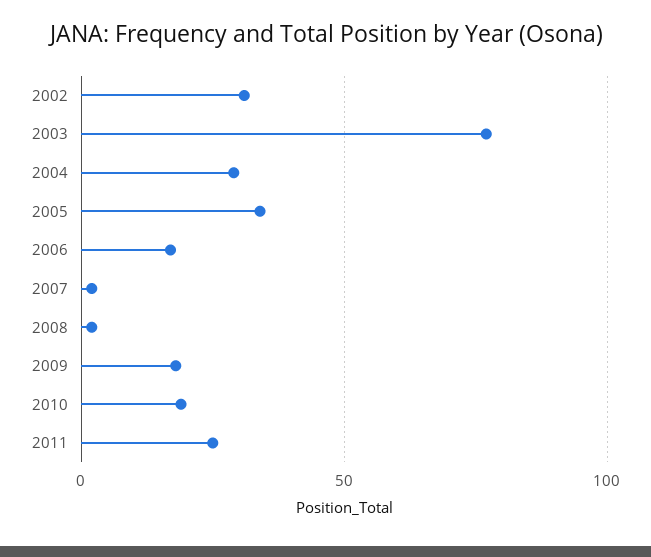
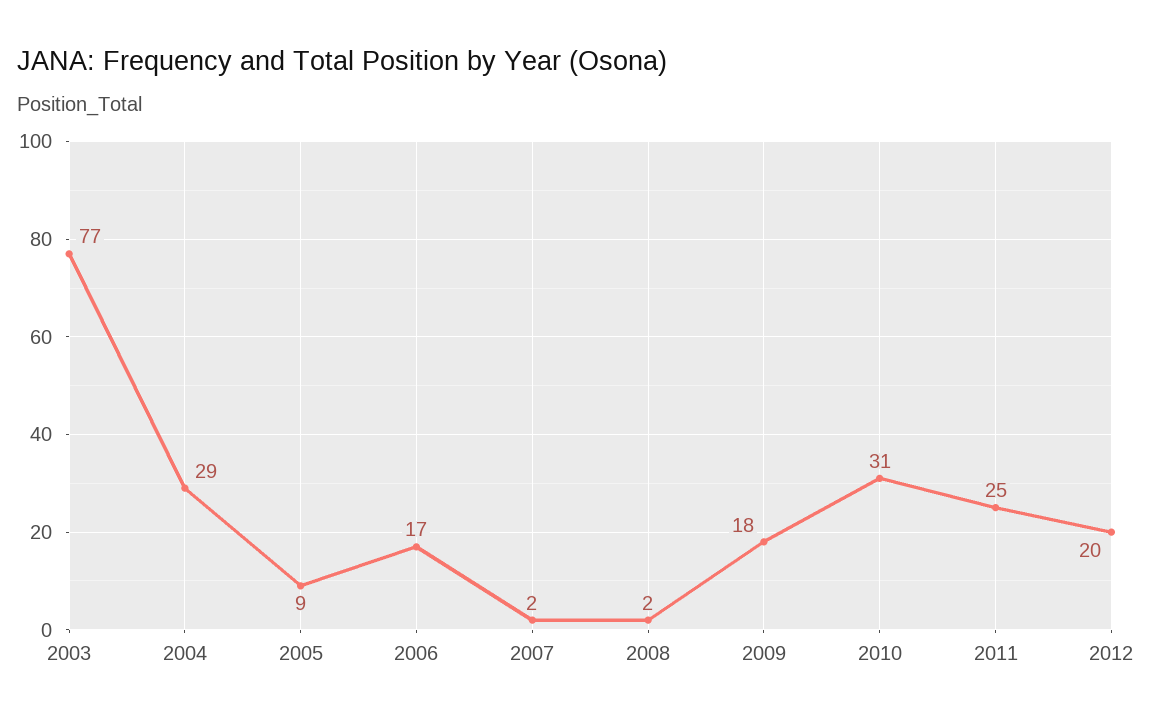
2002: 30 -> none
2005: 35 -> 9
2010: 20 -> 31
2012: none -> 20

